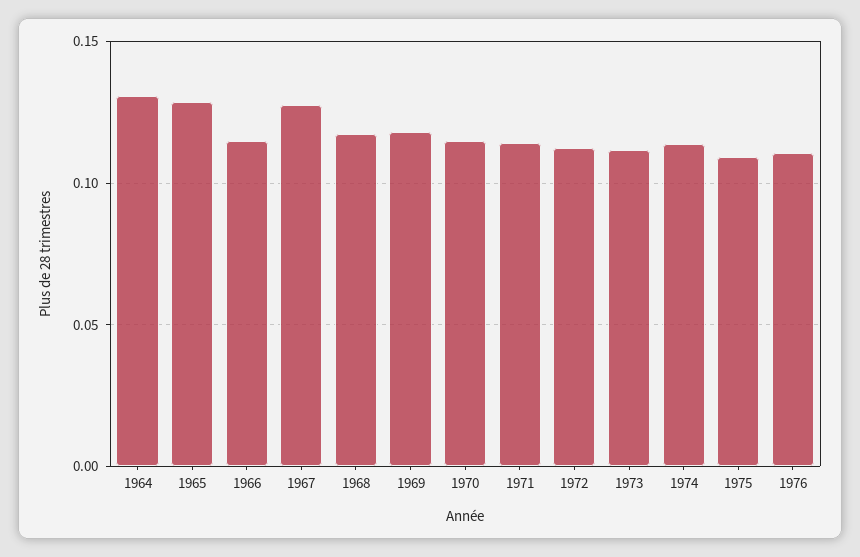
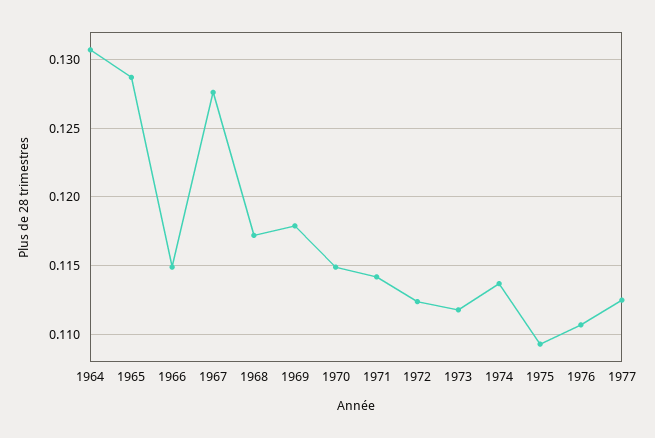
1977: none -> 0.1125

